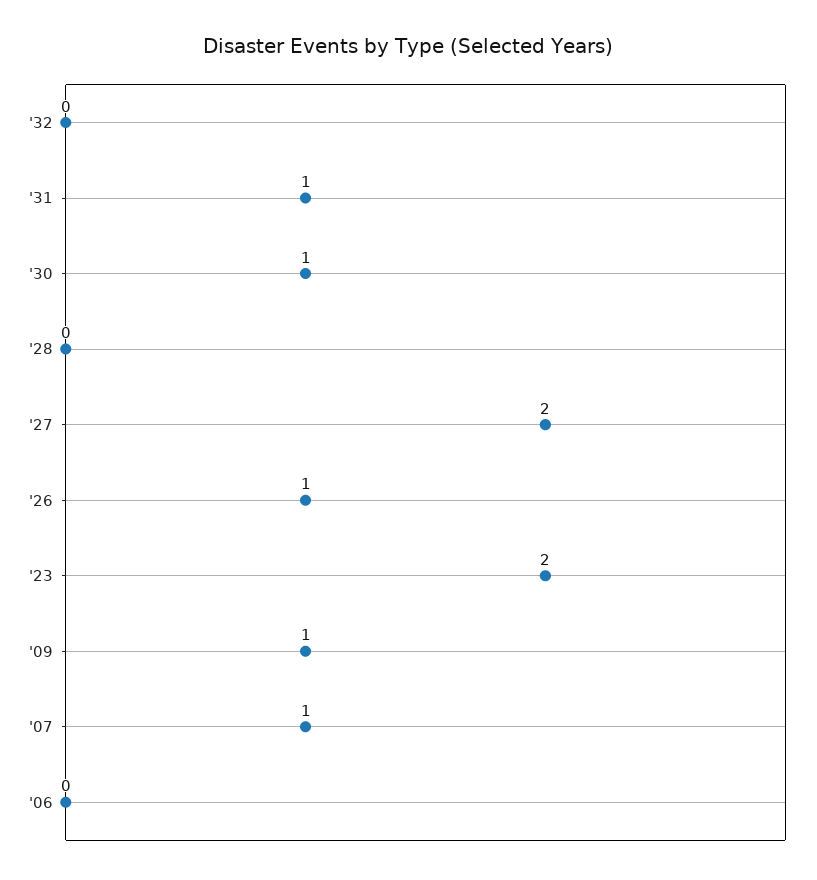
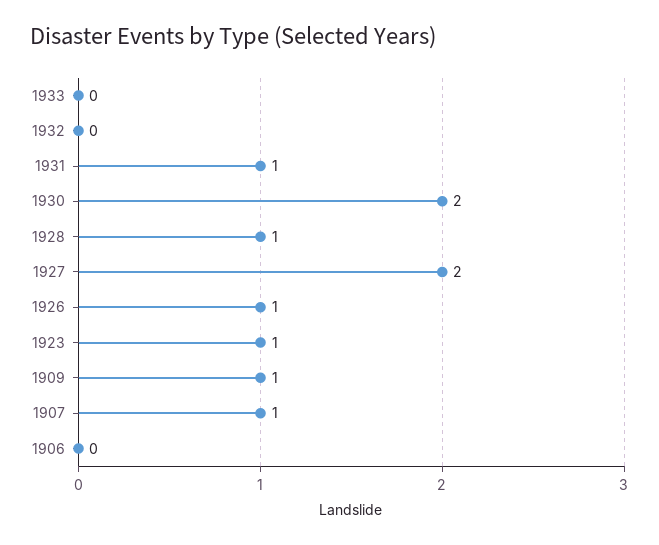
'30: 1 -> 2
'28: 0 -> 1
'23: 2 -> 1
1933: none -> 0

